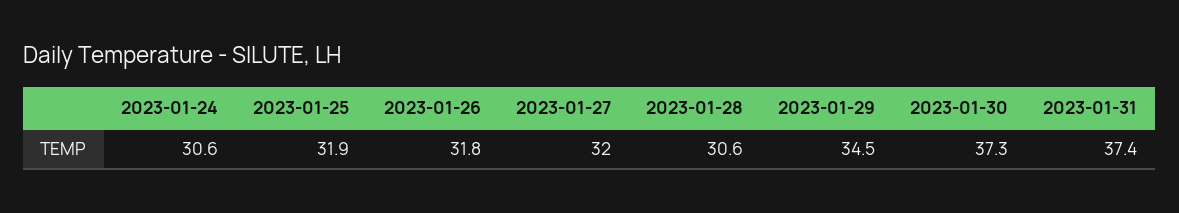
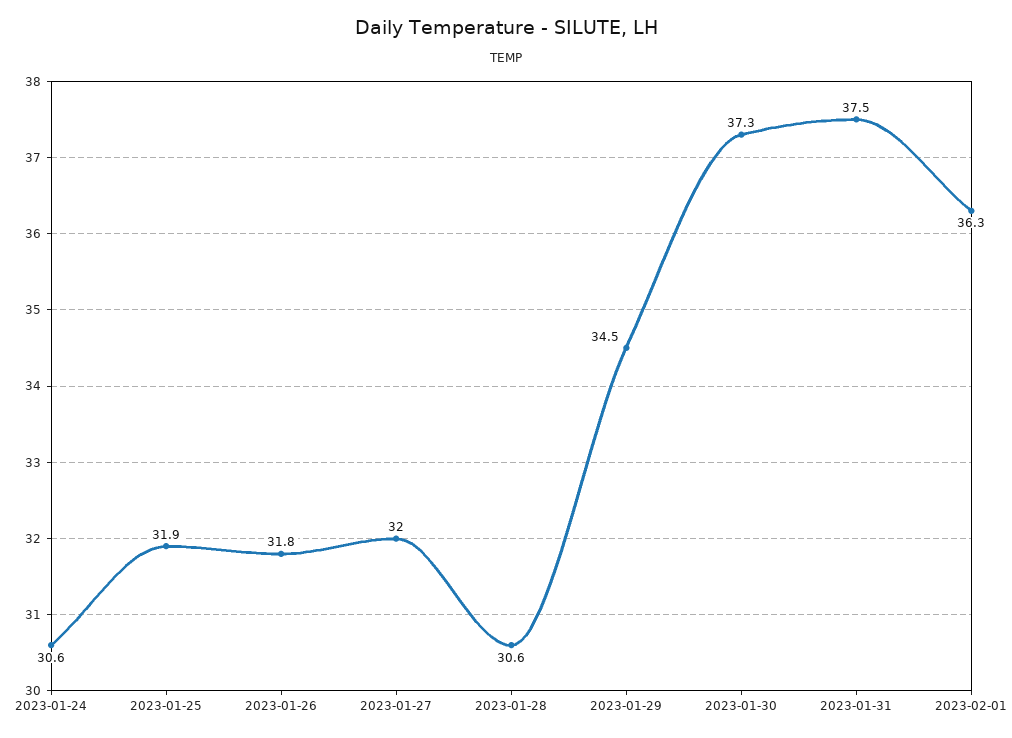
2023-01-31: 37.4 -> 37.5
2023-02-01: none -> 36.3

